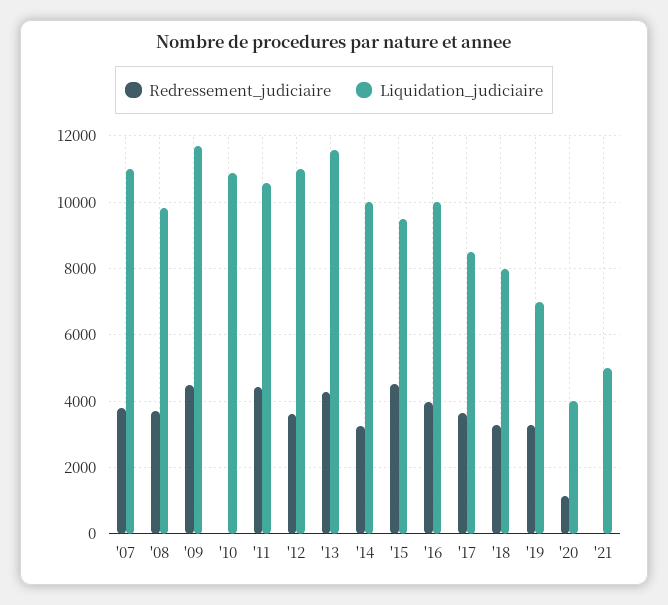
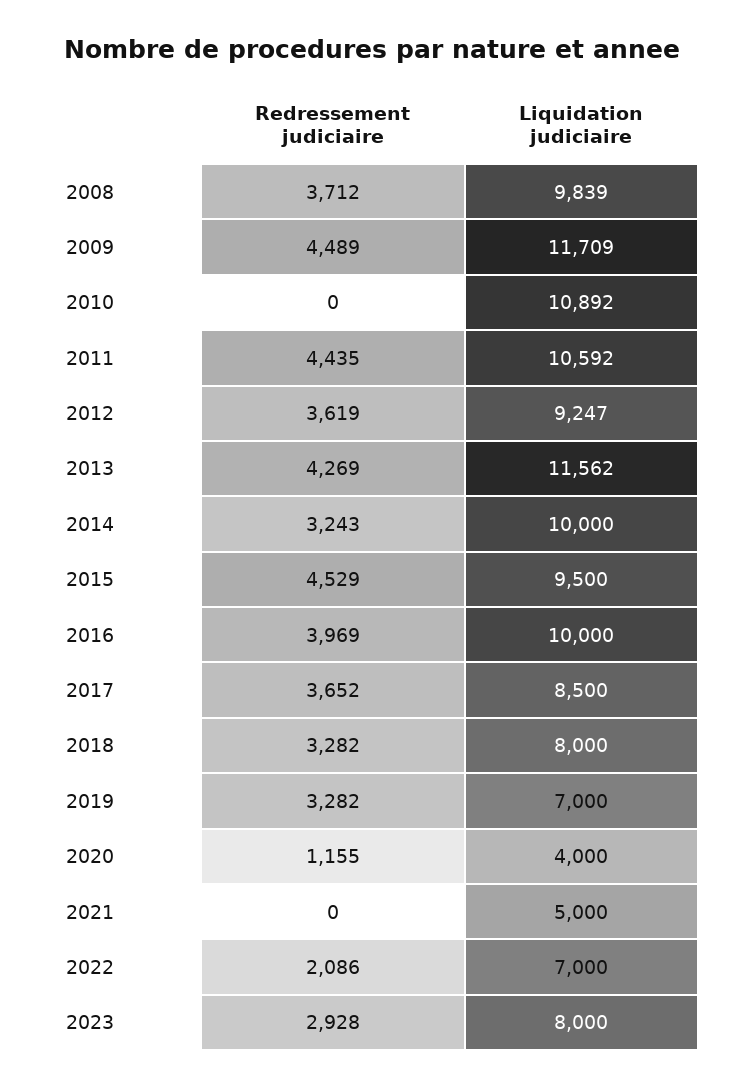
Redressement_judiciaire, '07: 3800 -> none
Liquidation_judiciaire, '07: 11000 -> none
Liquidation_judiciaire, '12: 11000 -> 9247
Redressement_judiciaire, 2022: none -> 2086
Liquidation_judiciaire, 2022: none -> 7000
Redressement_judiciaire, 2023: none -> 2928
Liquidation_judiciaire, 2023: none -> 8000

